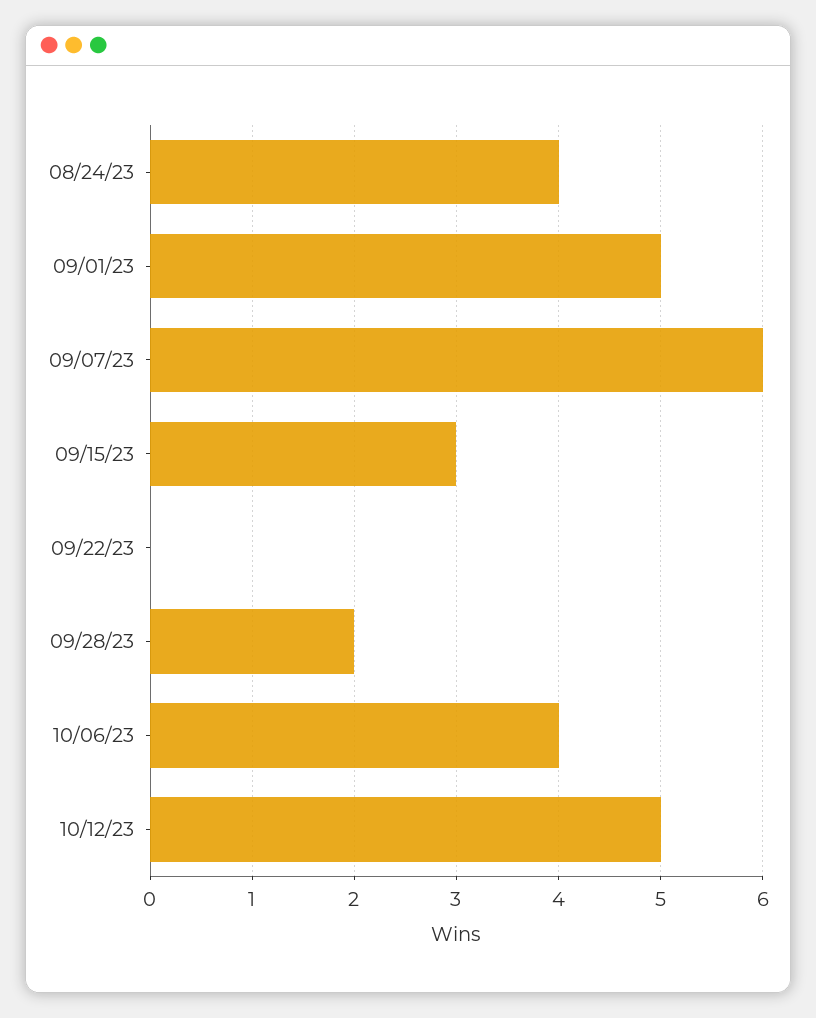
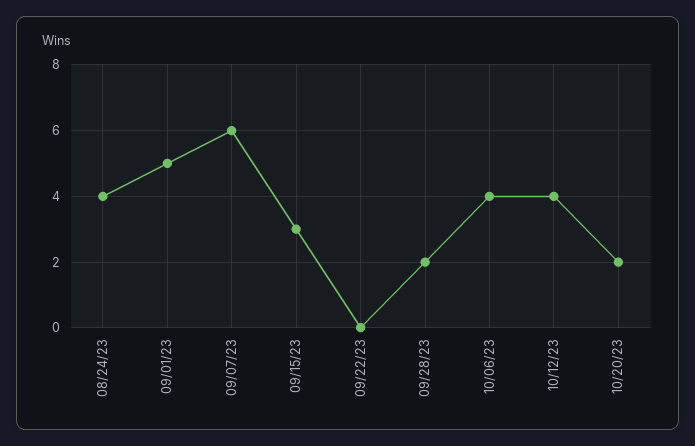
10/12/23: 5 -> 4
10/20/23: none -> 2

